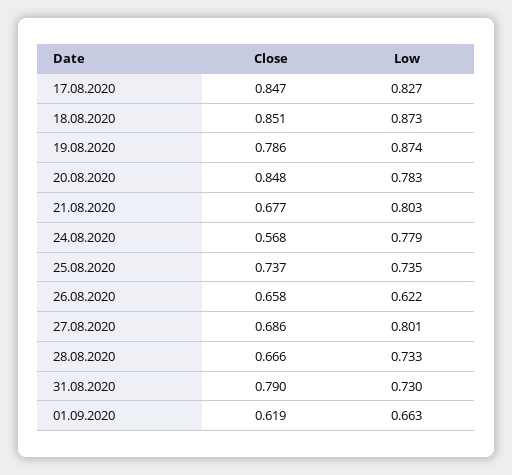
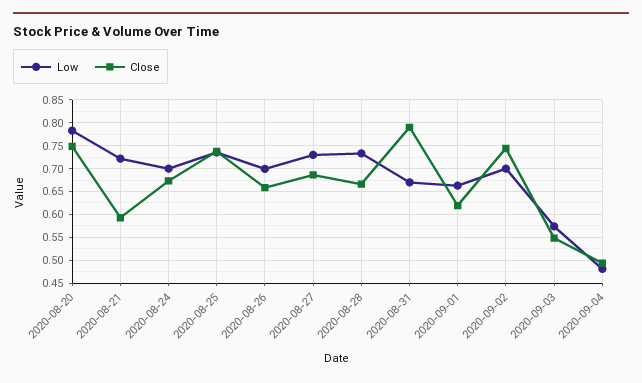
Close, 17.08.2020: 0.847 -> none
Low, 17.08.2020: 0.827 -> none
Close, 18.08.2020: 0.851 -> none
Low, 18.08.2020: 0.873 -> none
Close, 19.08.2020: 0.786 -> none
Low, 19.08.2020: 0.874 -> none
Close, 20.08.2020: 0.848 -> 0.75
Close, 21.08.2020: 0.677 -> 0.6
Low, 21.08.2020: 0.803 -> 0.725
Close, 24.08.2020: 0.568 -> 0.675
Low, 24.08.2020: 0.779 -> 0.7
Low, 26.08.2020: 0.622 -> 0.7
Low, 27.08.2020: 0.801 -> 0.725
Low, 31.08.2020: 0.73 -> 0.675
Low, 2020-09-02: none -> 0.7
Close, 2020-09-02: none -> 0.75
Low, 2020-09-03: none -> 0.575
Close, 2020-09-03: none -> 0.55
Low, 2020-09-04: none -> 0.475
Close, 2020-09-04: none -> 0.5

